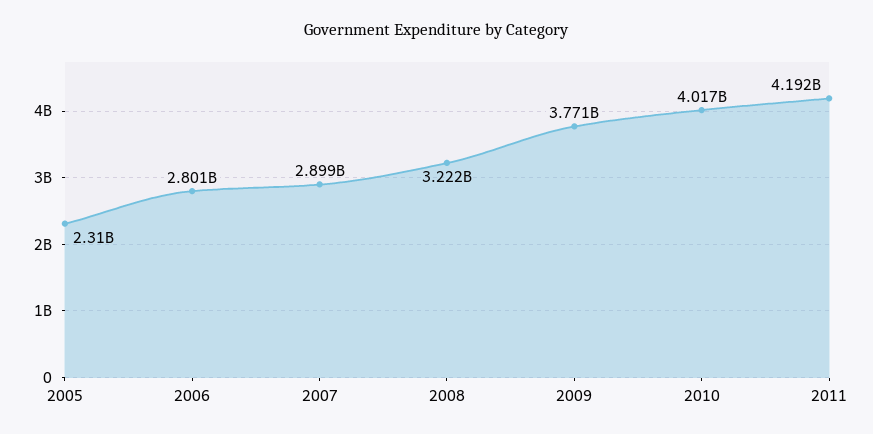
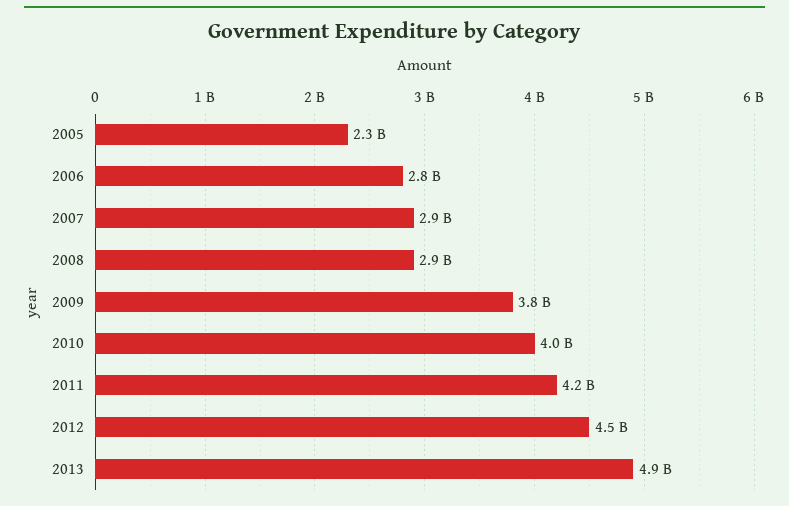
2008: 3222000000 -> 2900000000
2012: none -> 4500000000
2013: none -> 4900000000

